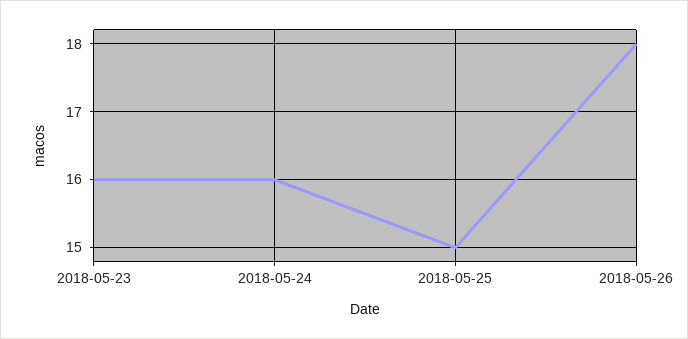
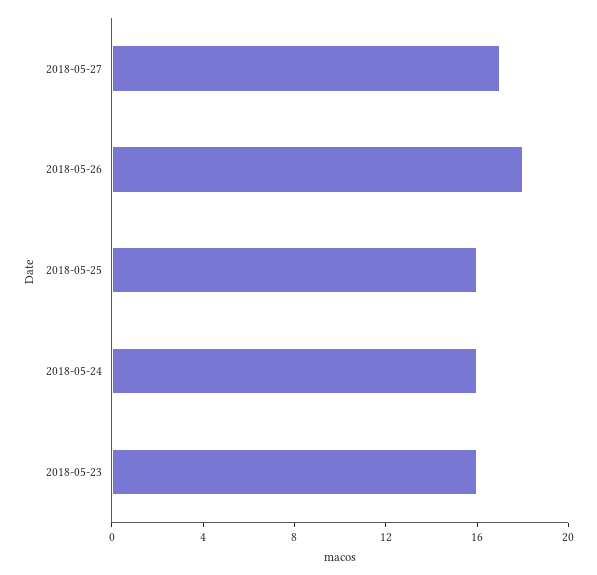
2018-05-25: 15 -> 16
2018-05-27: none -> 17

